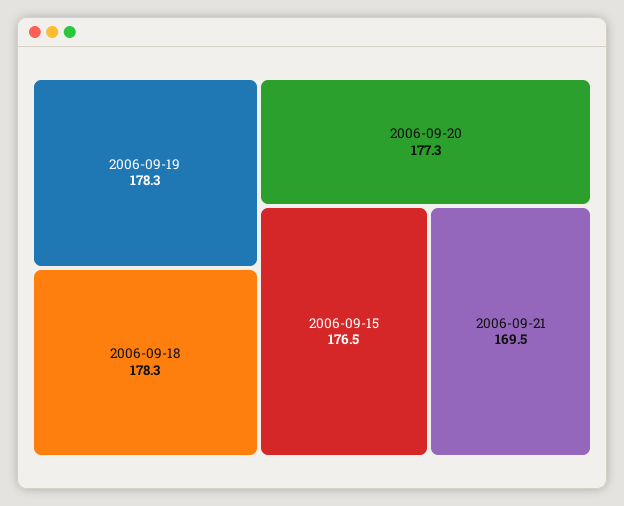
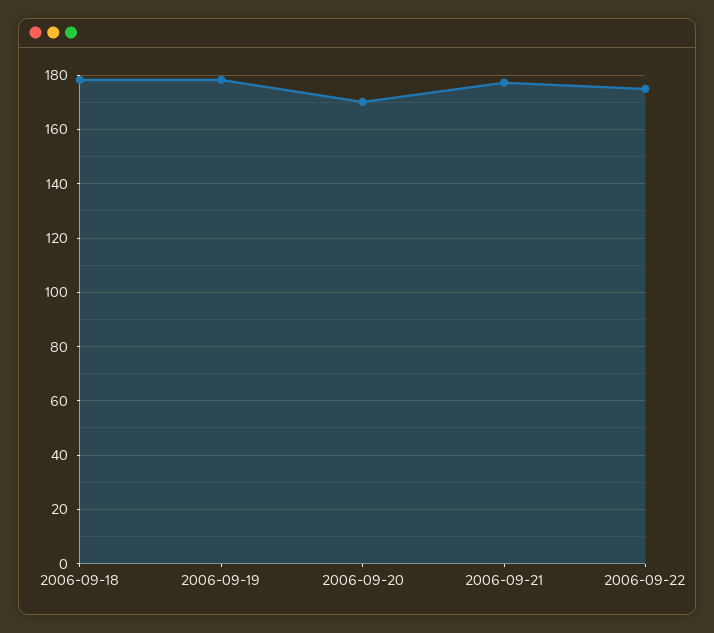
2006-09-20: 177.3 -> 170
2006-09-15: 176.5 -> none
2006-09-21: 169.5 -> 177.5
2006-09-22: none -> 175

